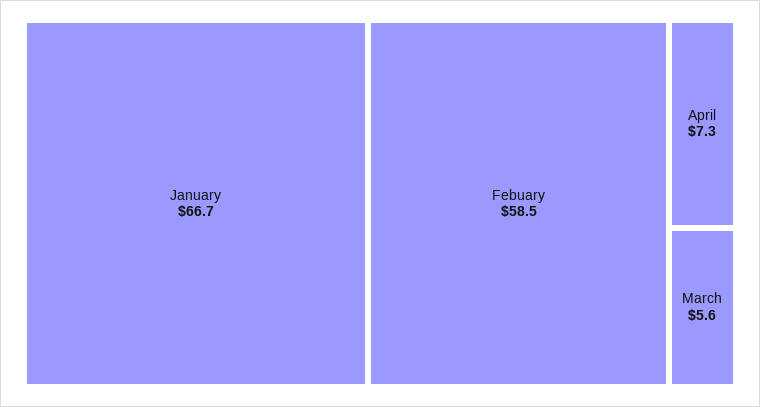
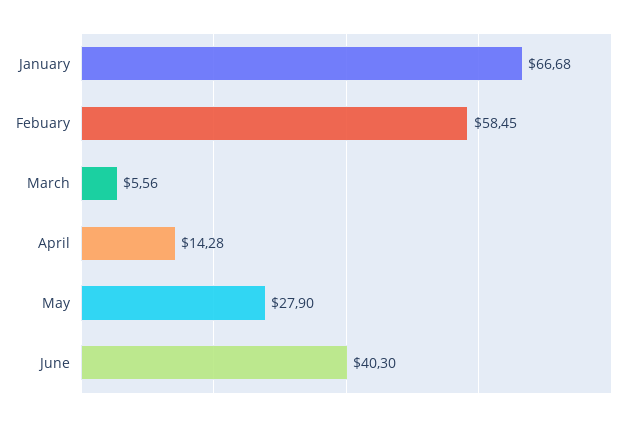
April: 7.3 -> 14.28
May: none -> 27.9
June: none -> 40.3

